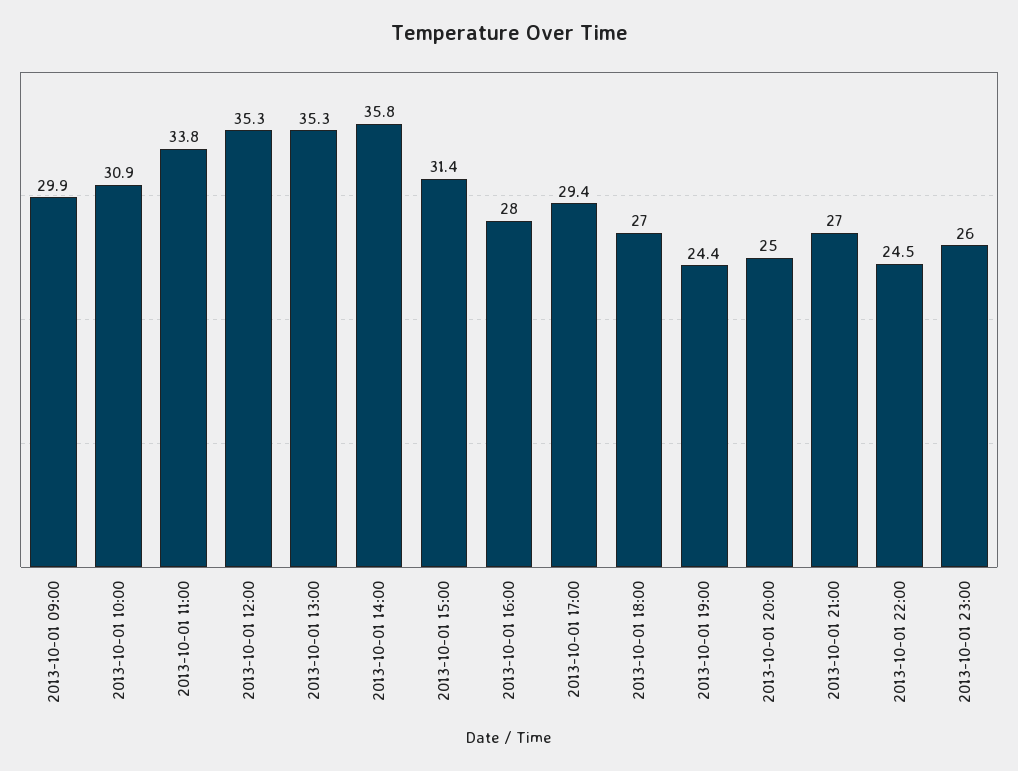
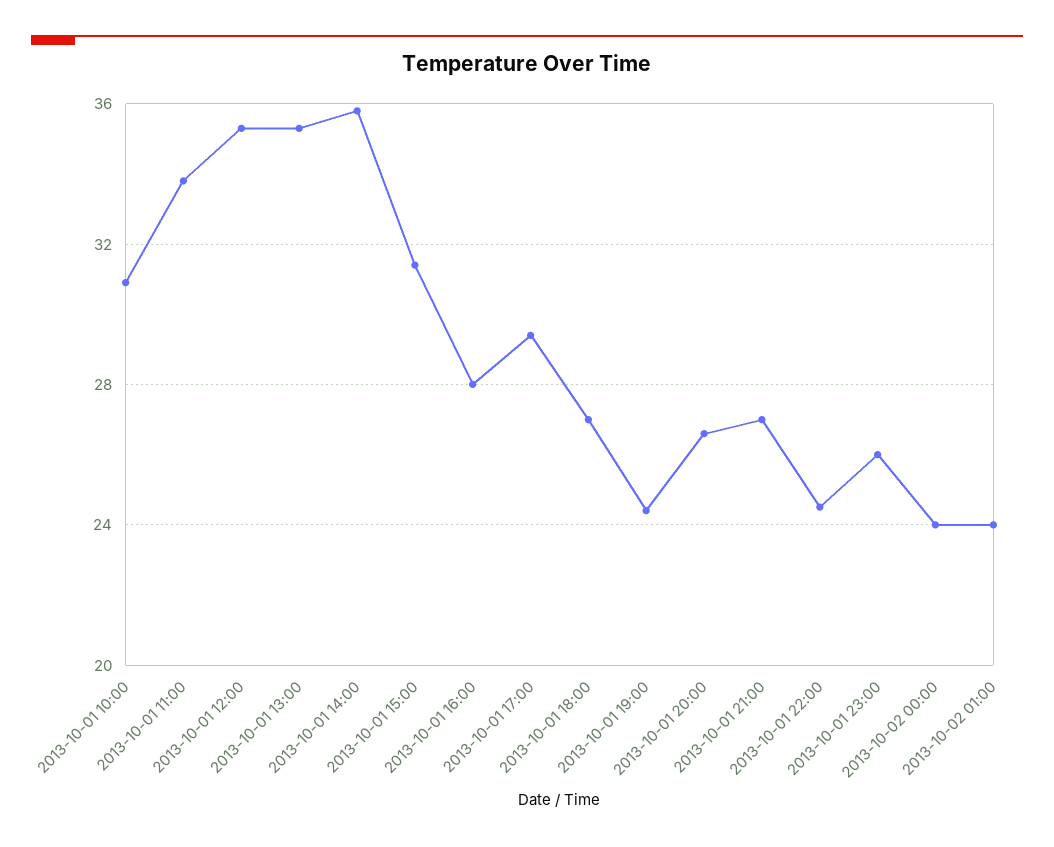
2013-10-01 09:00: 29.9 -> none
2013-10-01 20:00: 25 -> 26.5
2013-10-02 00:00: none -> 24
2013-10-02 01:00: none -> 24

